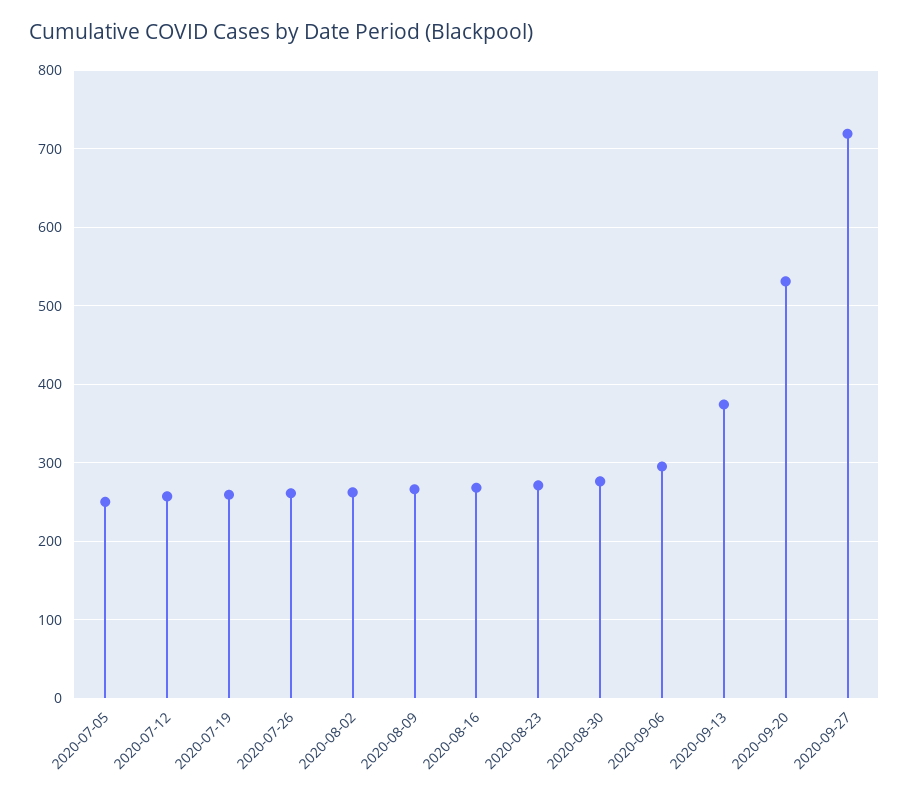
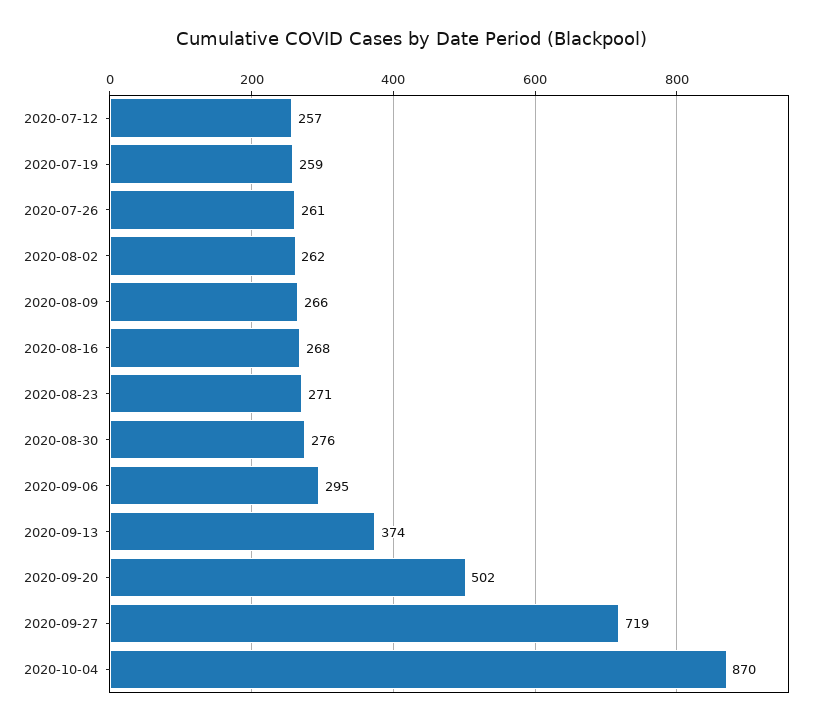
2020-07-05: 250 -> none
2020-09-20: 530 -> 502
2020-10-04: none -> 870

